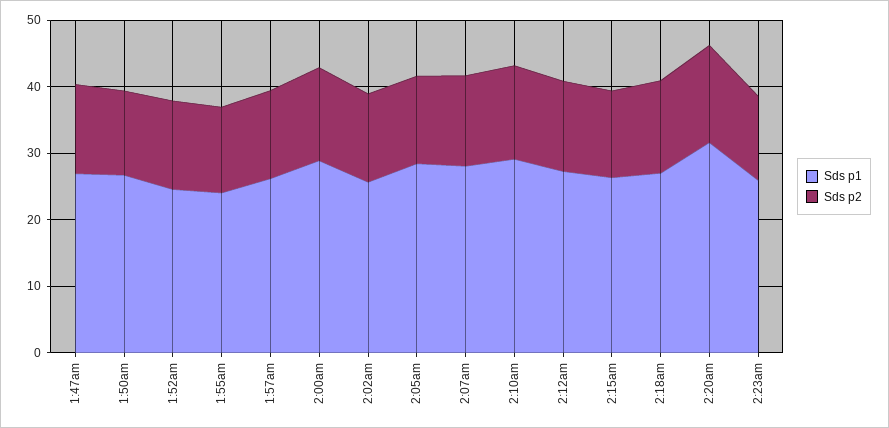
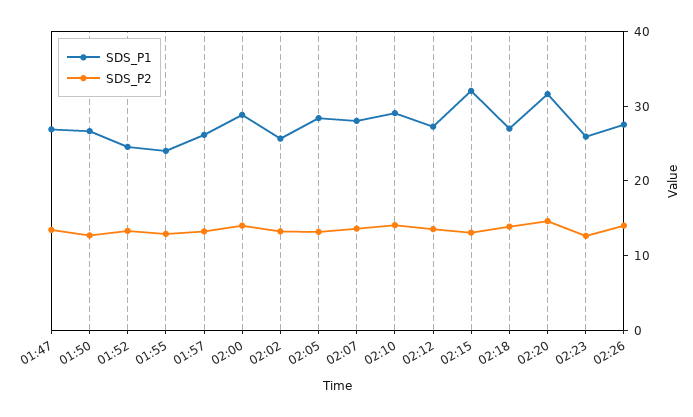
Sds p1, 2:15am: 26 -> 32
Sds p1, 02:26: none -> 28
Sds p2, 02:26: none -> 14

